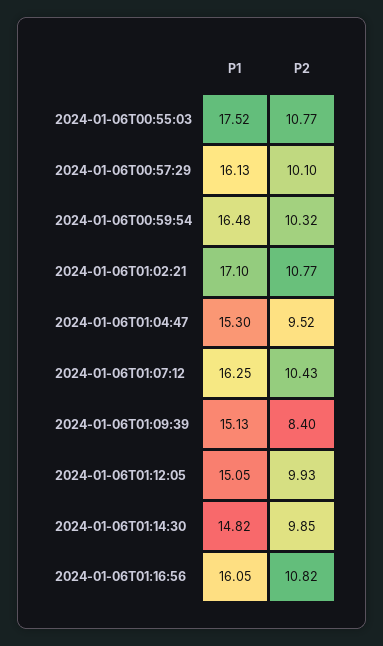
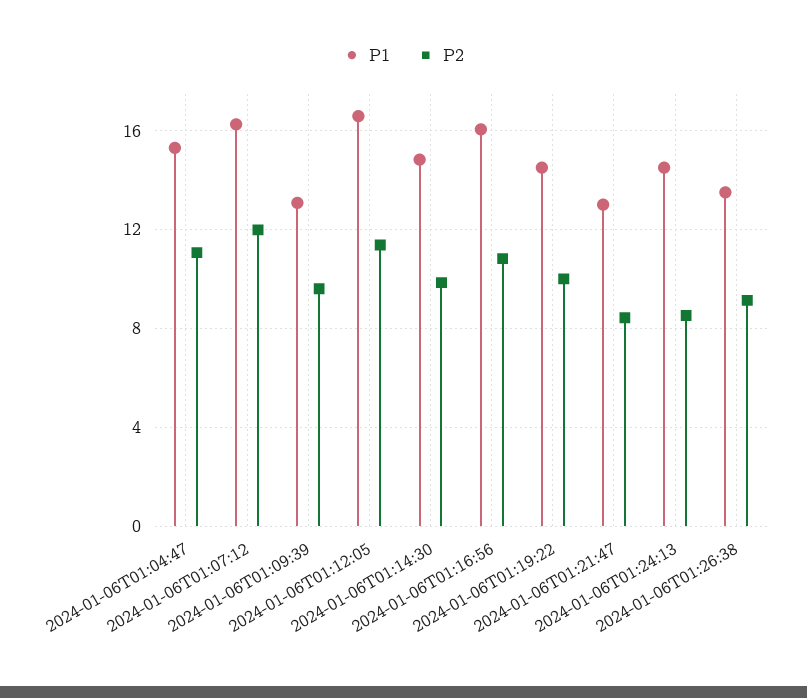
P1, 2024-01-06T00:55:03: 17.52 -> none
P2, 2024-01-06T00:55:03: 10.77 -> none
P1, 2024-01-06T00:57:29: 16.13 -> none
P2, 2024-01-06T00:57:29: 10.1 -> none
P1, 2024-01-06T00:59:54: 16.48 -> none
P2, 2024-01-06T00:59:54: 10.32 -> none
P1, 2024-01-06T01:02:21: 17.1 -> none
P2, 2024-01-06T01:02:21: 10.77 -> none
P2, 2024-01-06T01:04:47: 9.52 -> 11
P2, 2024-01-06T01:07:12: 10.43 -> 12
P1, 2024-01-06T01:09:39: 15.13 -> 13
P2, 2024-01-06T01:09:39: 8.4 -> 9.5
P1, 2024-01-06T01:12:05: 15.05 -> 16.5
P2, 2024-01-06T01:12:05: 9.93 -> 11.5
P1, 2024-01-06T01:19:22: none -> 14.5
P2, 2024-01-06T01:19:22: none -> 10
P1, 2024-01-06T01:21:47: none -> 13
P2, 2024-01-06T01:21:47: none -> 8.5
P1, 2024-01-06T01:24:13: none -> 14.5
P2, 2024-01-06T01:24:13: none -> 8.5
P1, 2024-01-06T01:26:38: none -> 13.5
P2, 2024-01-06T01:26:38: none -> 9

